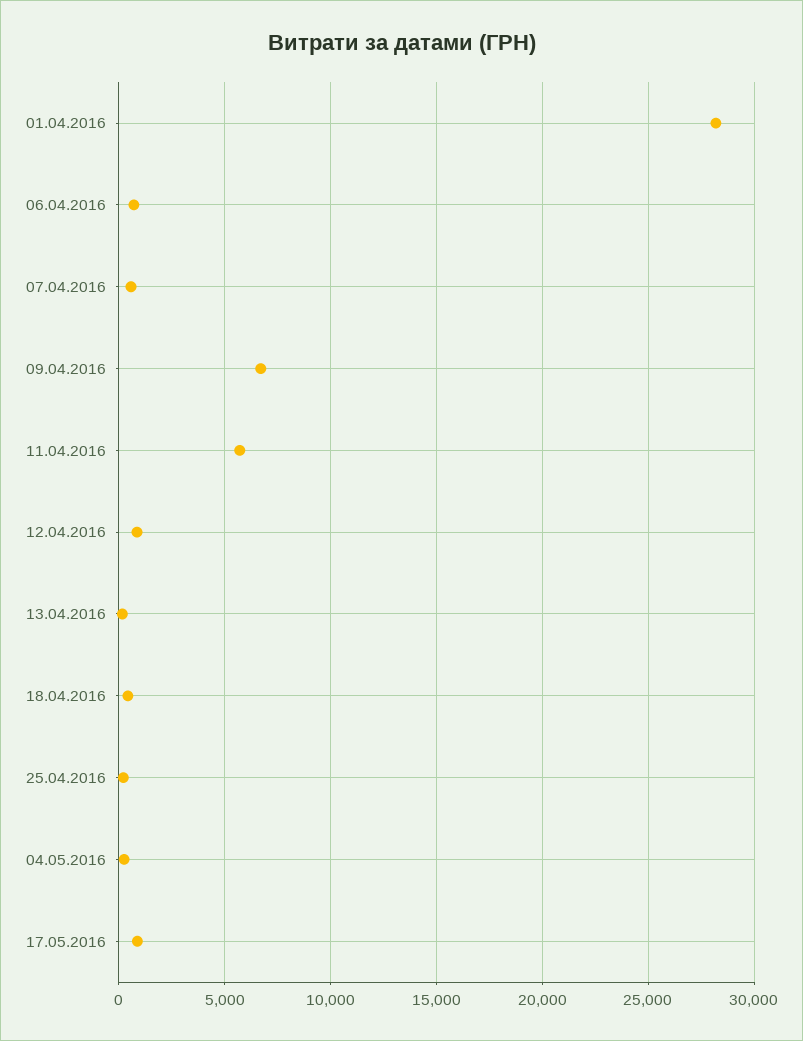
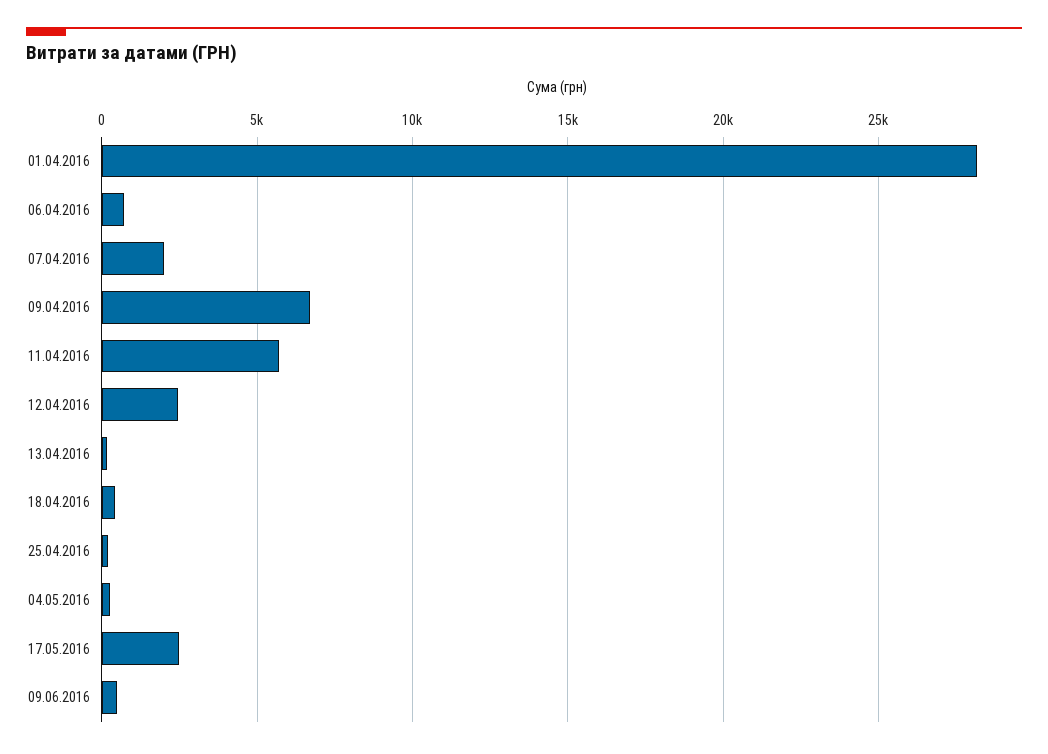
07.04.2016: 500 -> 2000
12.04.2016: 1000 -> 2500
17.05.2016: 1000 -> 2500
09.06.2016: none -> 500

